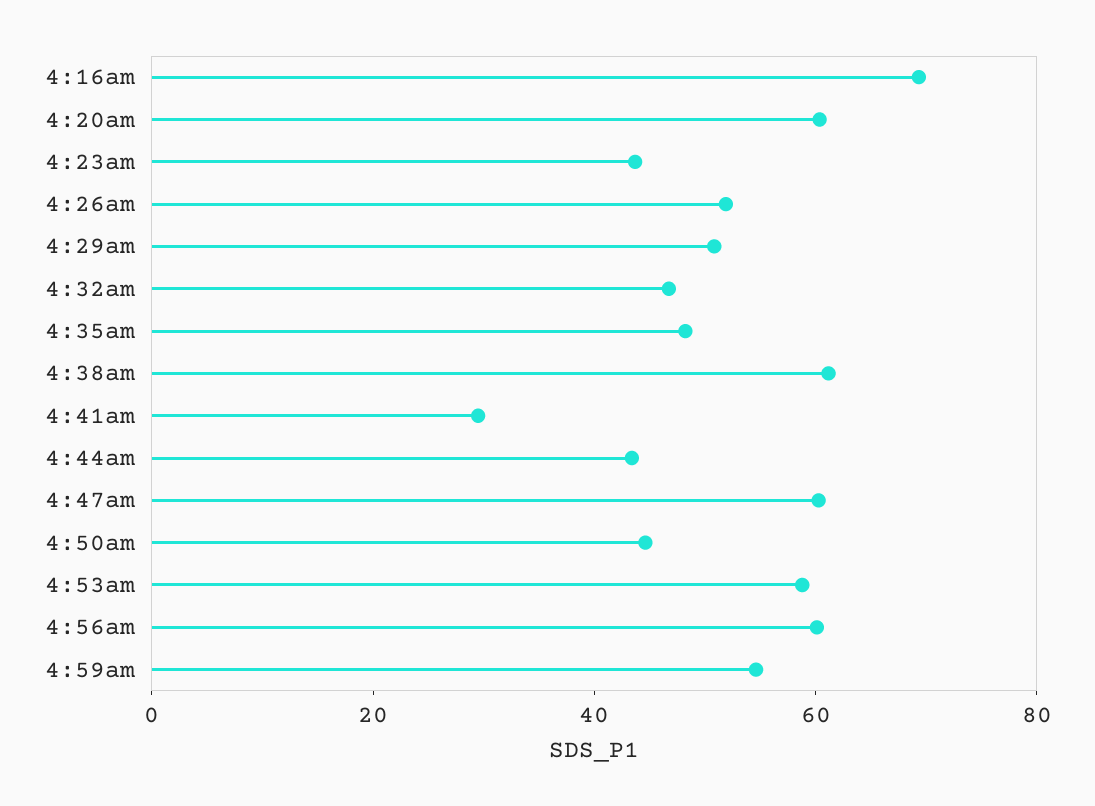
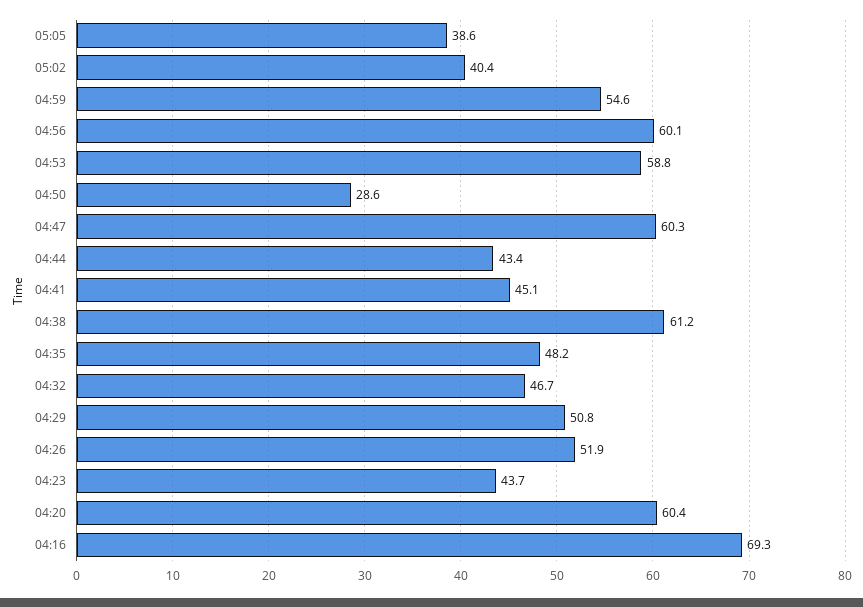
4:41am: 30 -> 45.1
4:50am: 45 -> 28.6
05:05: none -> 38.6
05:02: none -> 40.4

